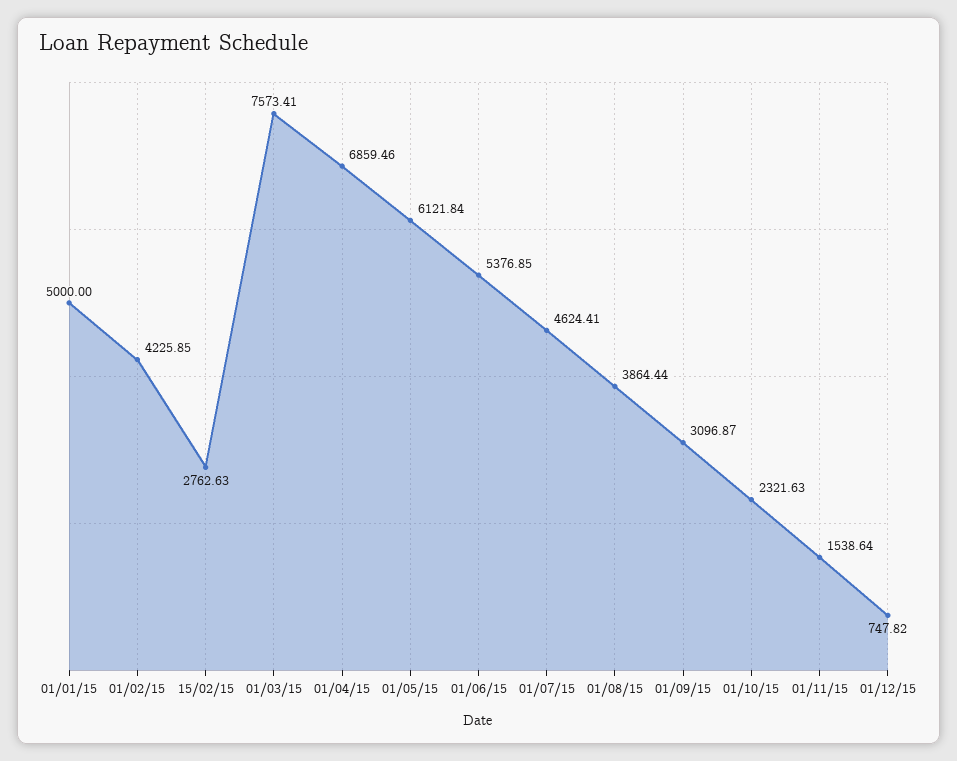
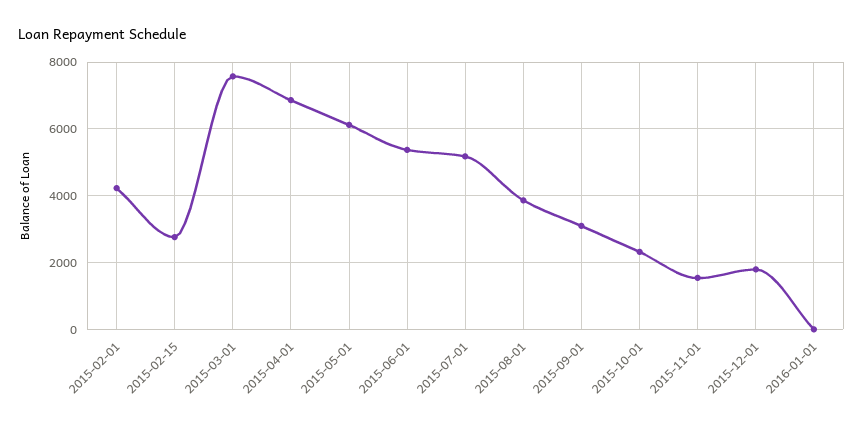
01/01/15: 5000 -> none
01/07/15: 4624.41 -> 5200
01/12/15: 747.82 -> 1800
2016-01-01: none -> 0

